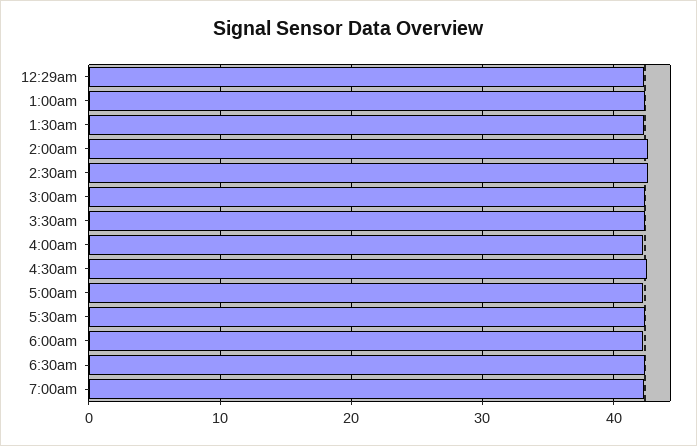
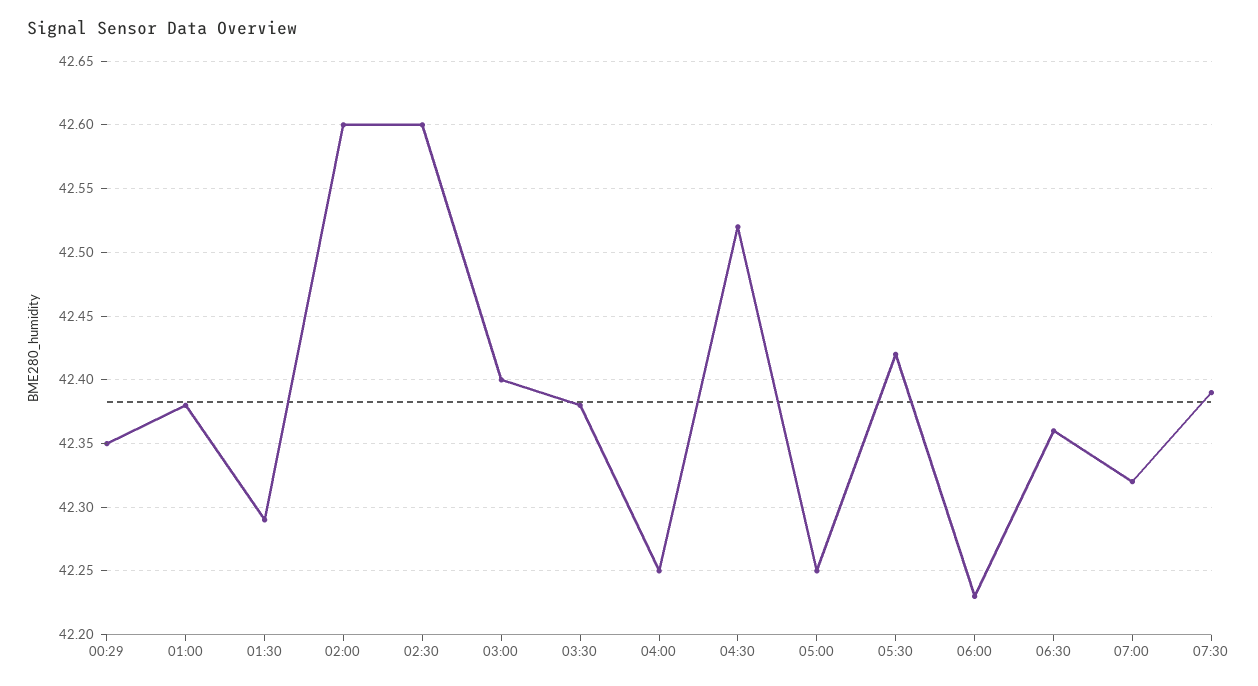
07:30: none -> 42.39

